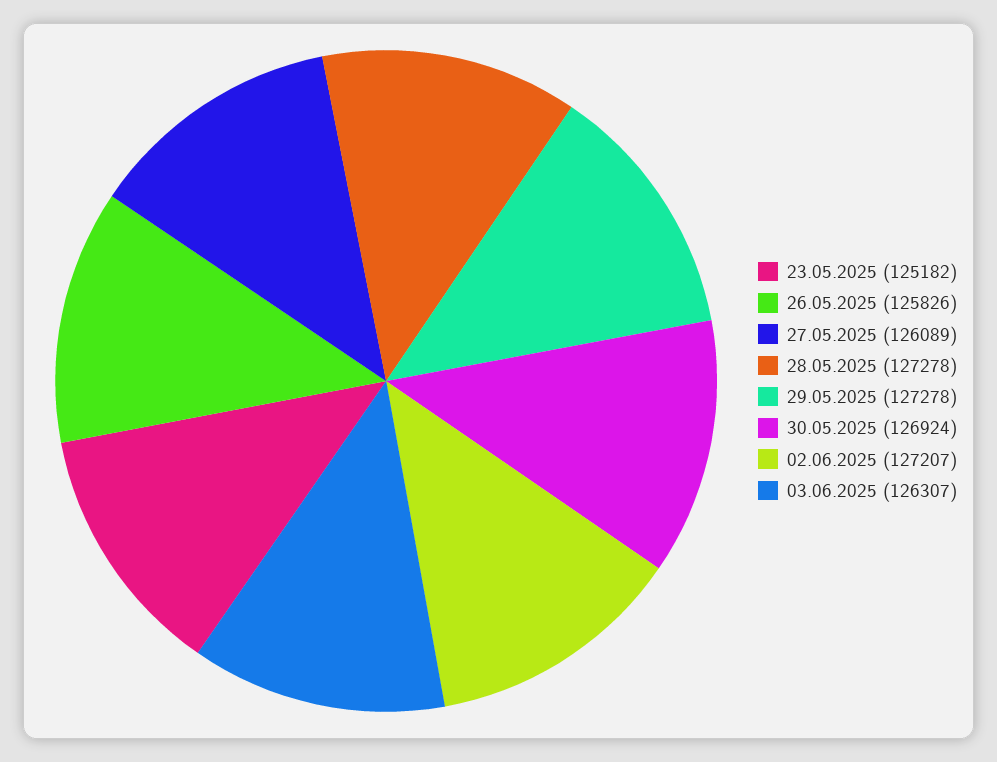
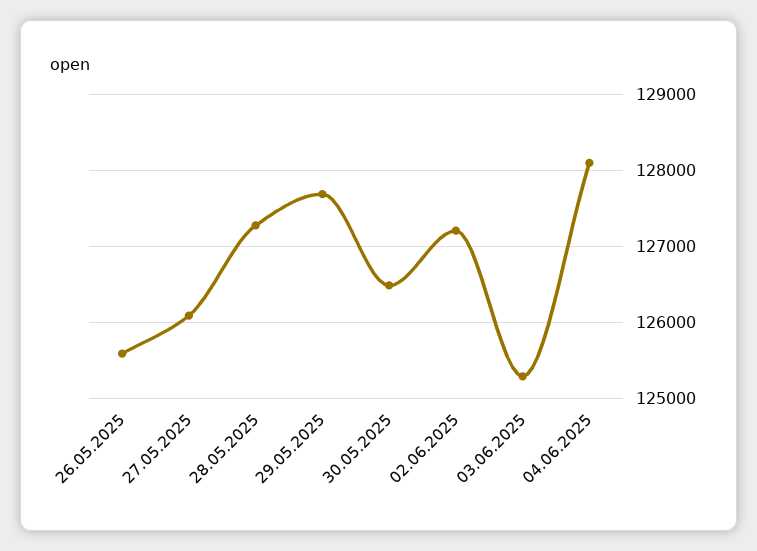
23.05.2025: 125182 -> none
26.05.2025: 125826 -> 125600
29.05.2025: 127278 -> 127700
30.05.2025: 126924 -> 126500
03.06.2025: 126307 -> 125300
04.06.2025: none -> 128100

